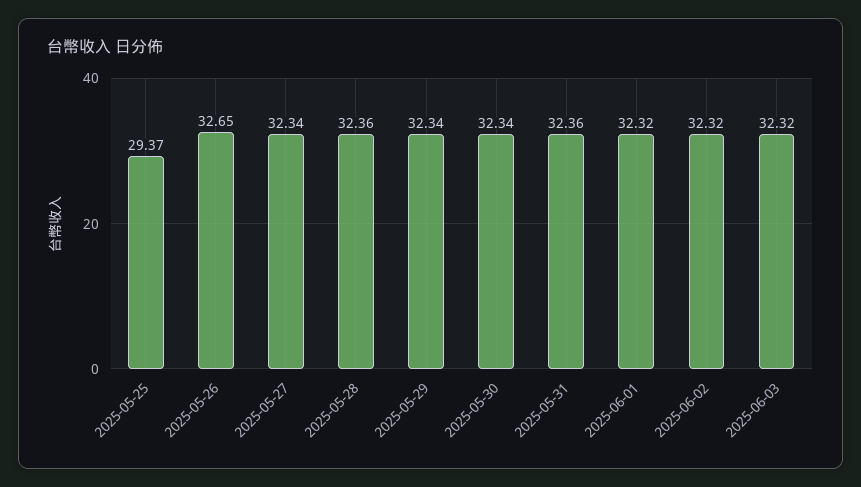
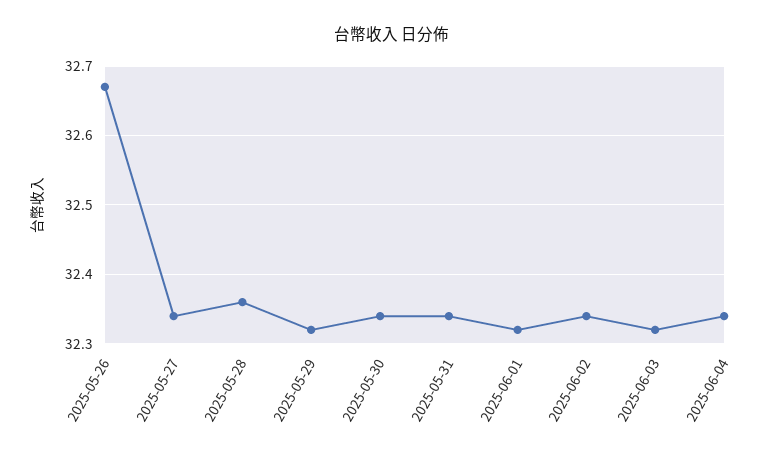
2025-05-25: 29.37 -> none
2025-05-26: 32.65 -> 32.67
2025-05-29: 32.34 -> 32.32
2025-05-31: 32.36 -> 32.34
2025-06-02: 32.32 -> 32.34
2025-06-04: none -> 32.34

